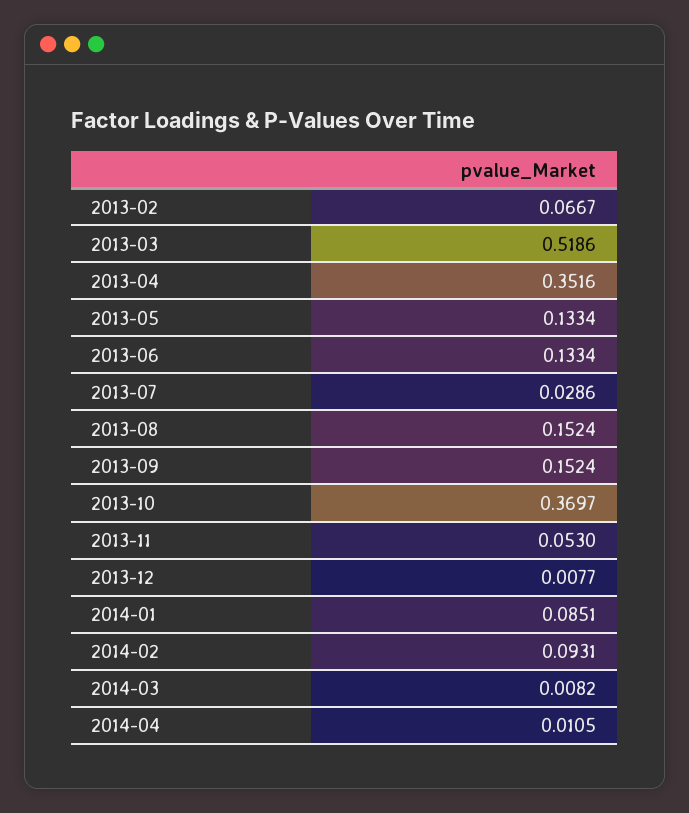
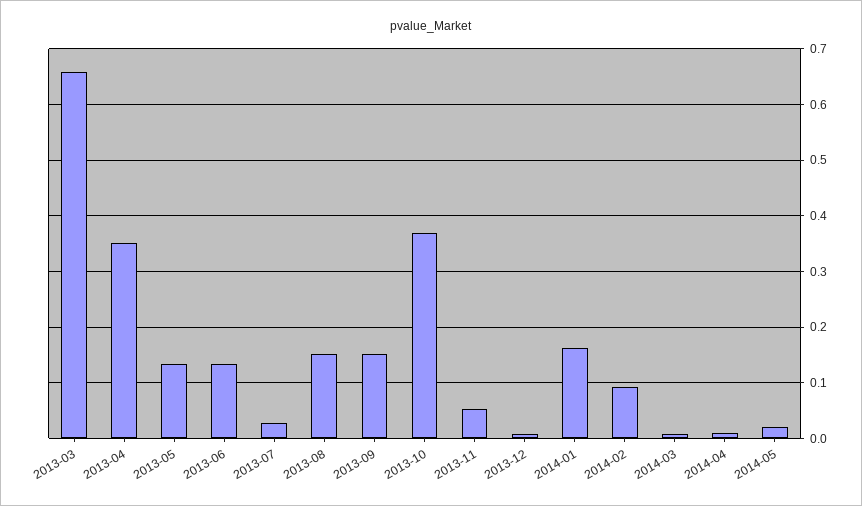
2013-02: 0.0667 -> none
2013-03: 0.5186 -> 0.66
2014-01: 0.0851 -> 0.16
2014-05: none -> 0.02

